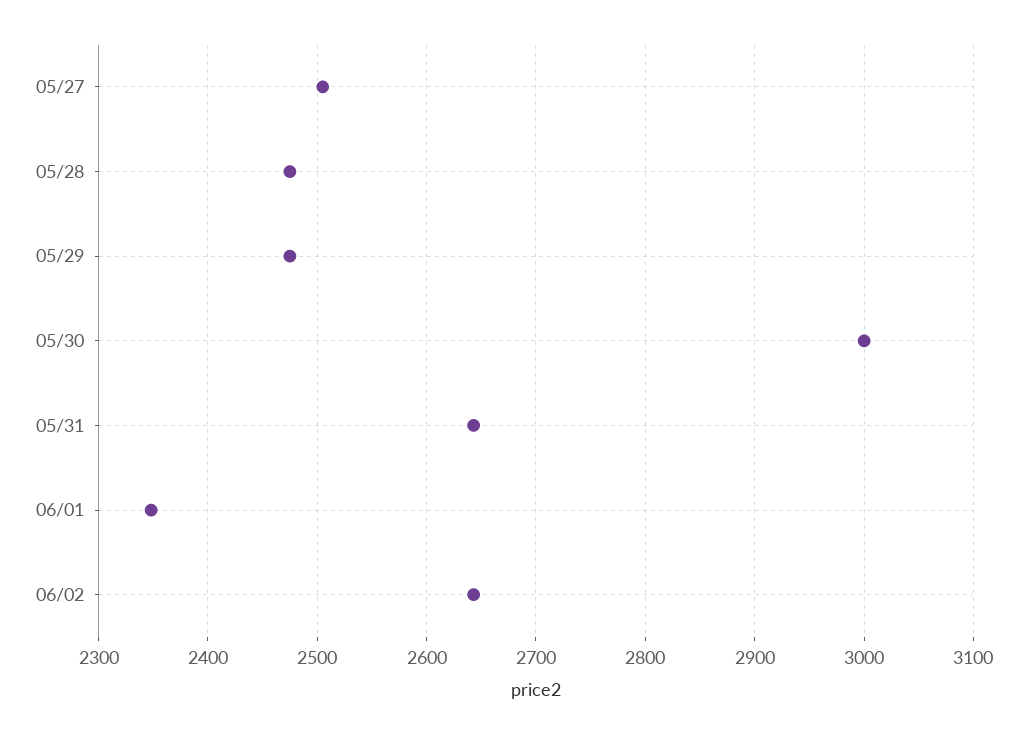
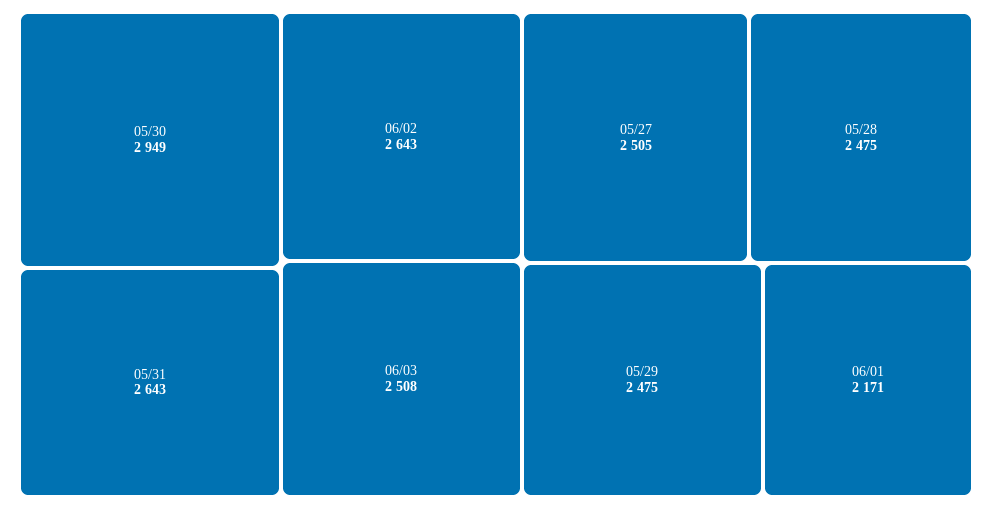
05/30: 3000 -> 2949
06/01: 2350 -> 2171
06/03: none -> 2508

